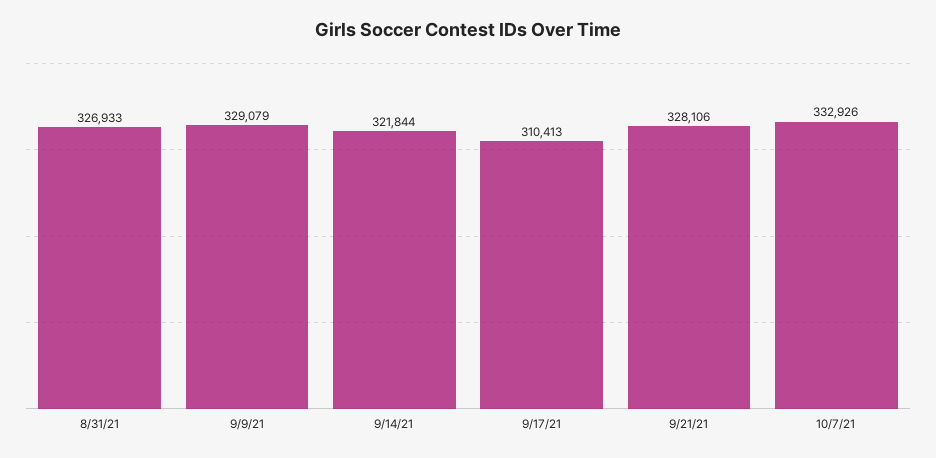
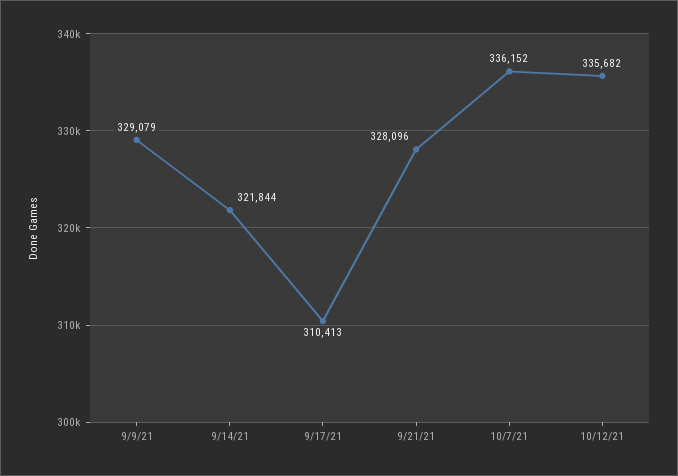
8/31/21: 326933 -> none
9/21/21: 328106 -> 328096
10/7/21: 332926 -> 336152
10/12/21: none -> 335682

